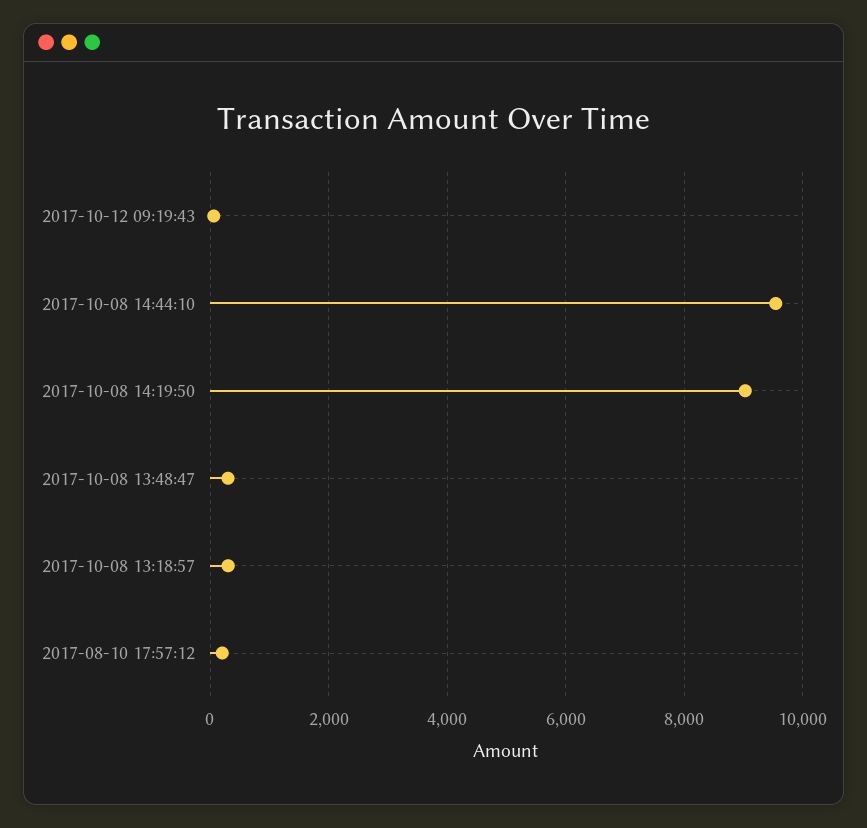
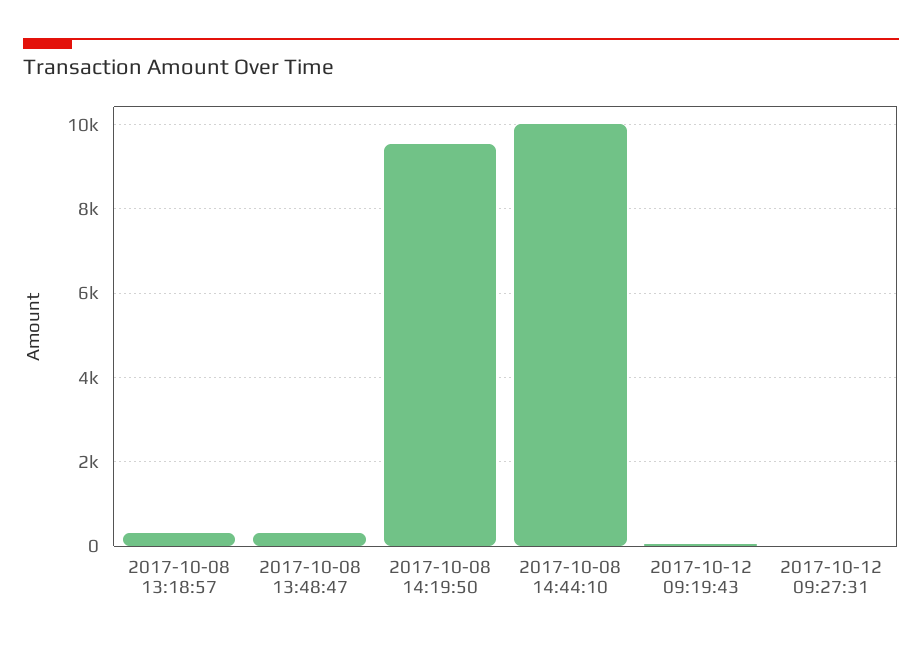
2017-10-08 14:44:10: 9600 -> 10000
2017-10-08 14:19:50: 9000 -> 9600
2017-08-10 17:57:12: 200 -> none
2017-10-12 09:27:31: none -> 0

